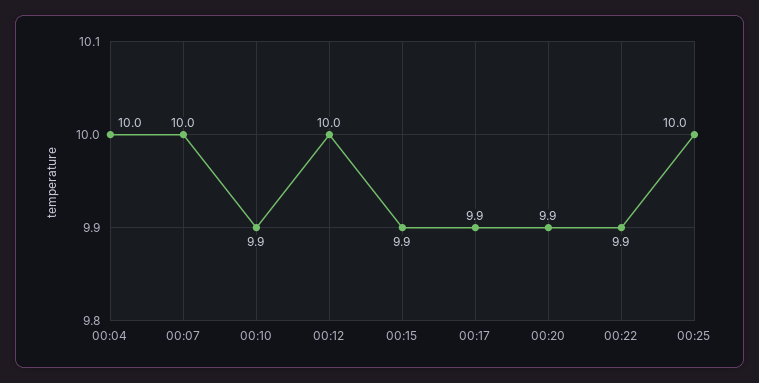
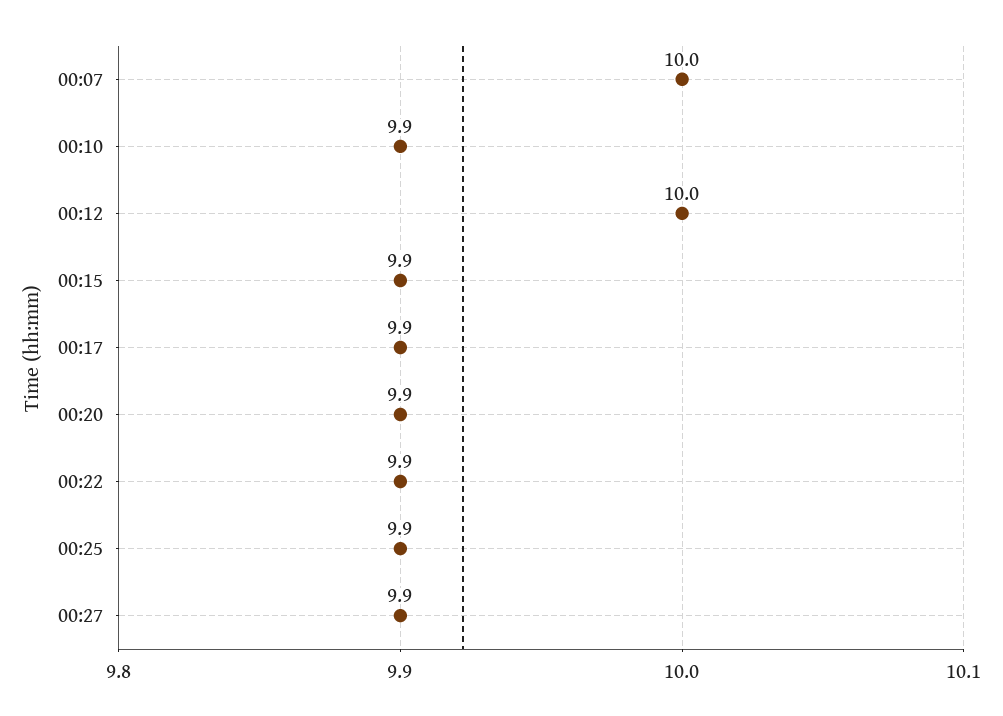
00:04: 10 -> none
00:25: 10 -> 9.9
00:27: none -> 9.9

